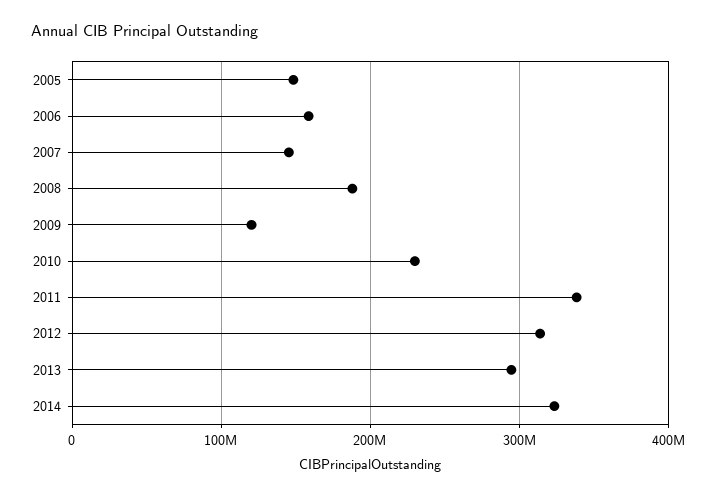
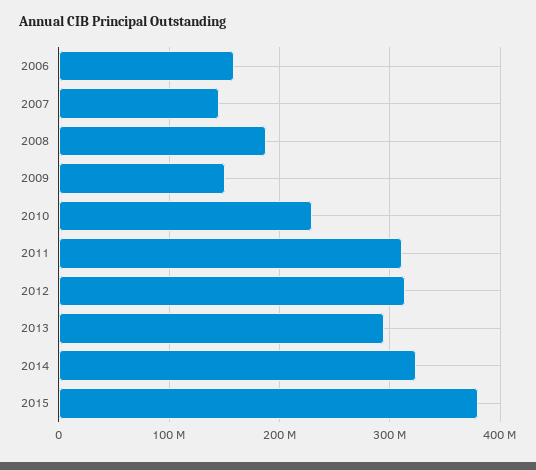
2005: 150000000 -> none
2009: 120000000 -> 150000000
2011: 340000000 -> 310000000
2015: none -> 380000000

